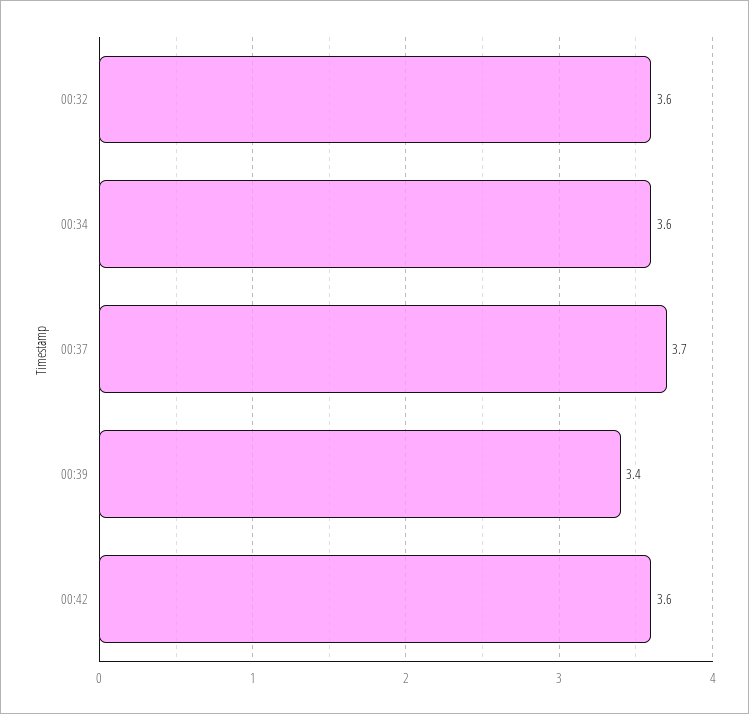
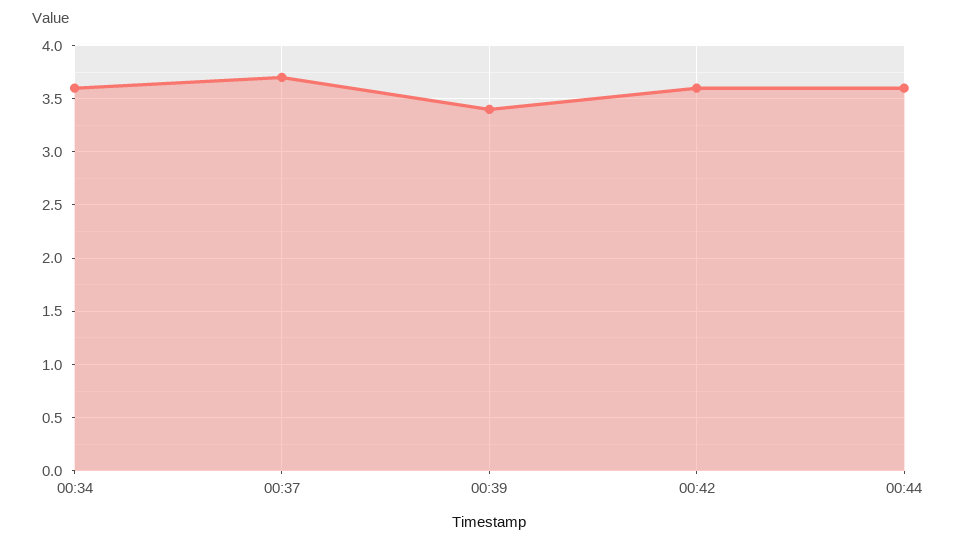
00:32: 3.6 -> none
00:44: none -> 3.6

